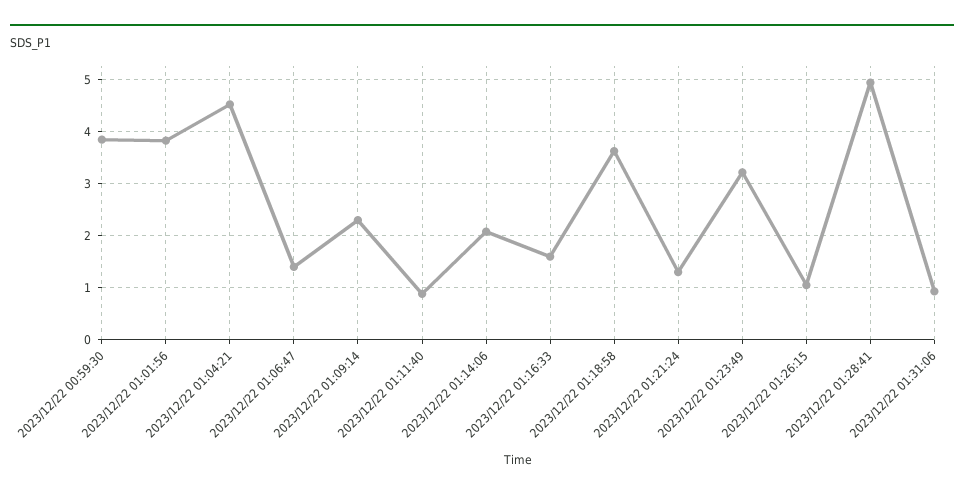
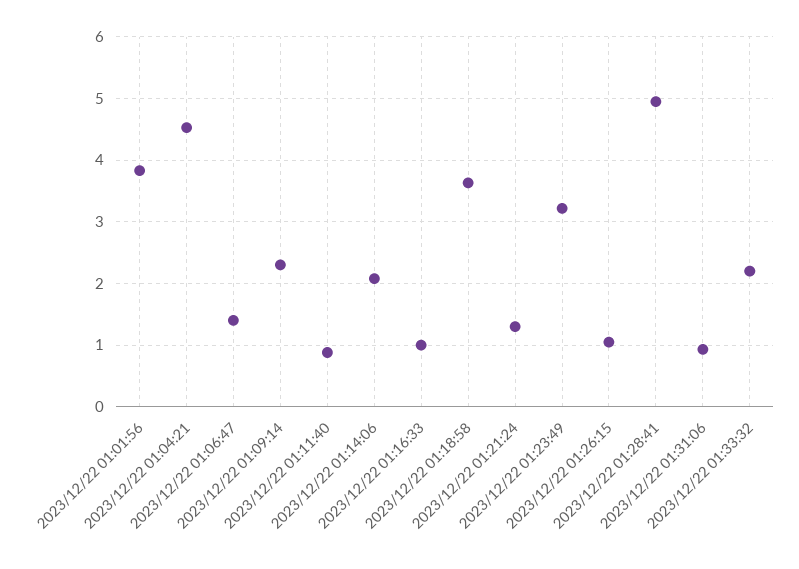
2023/12/22 00:59:30: 3.8 -> none
2023/12/22 01:16:33: 1.6 -> 1
2023/12/22 01:33:32: none -> 2.2

